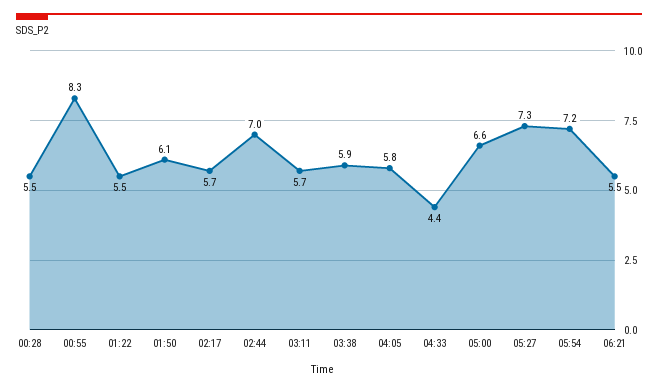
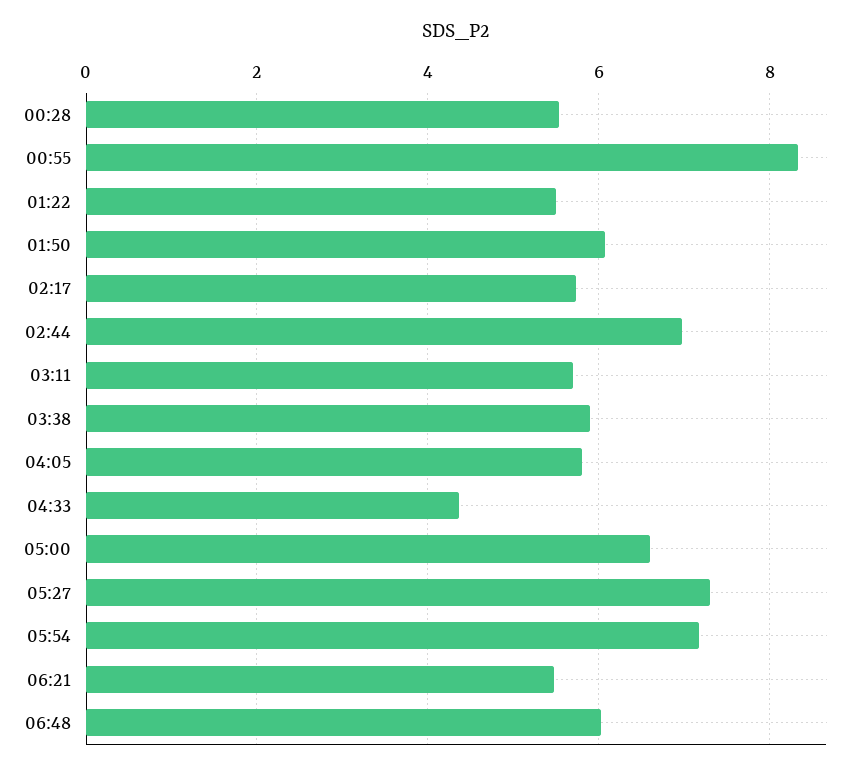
06:48: none -> 6

